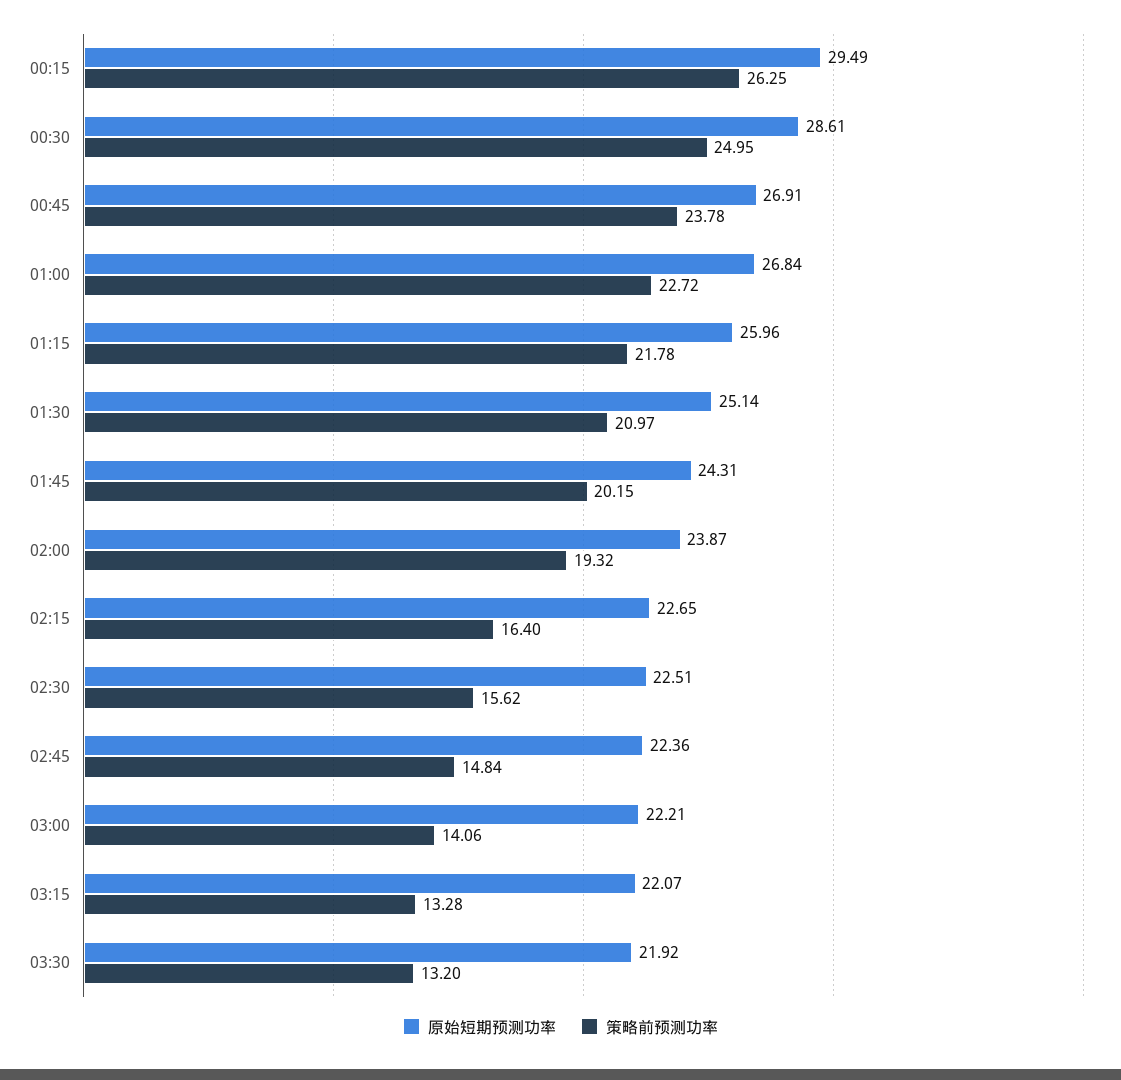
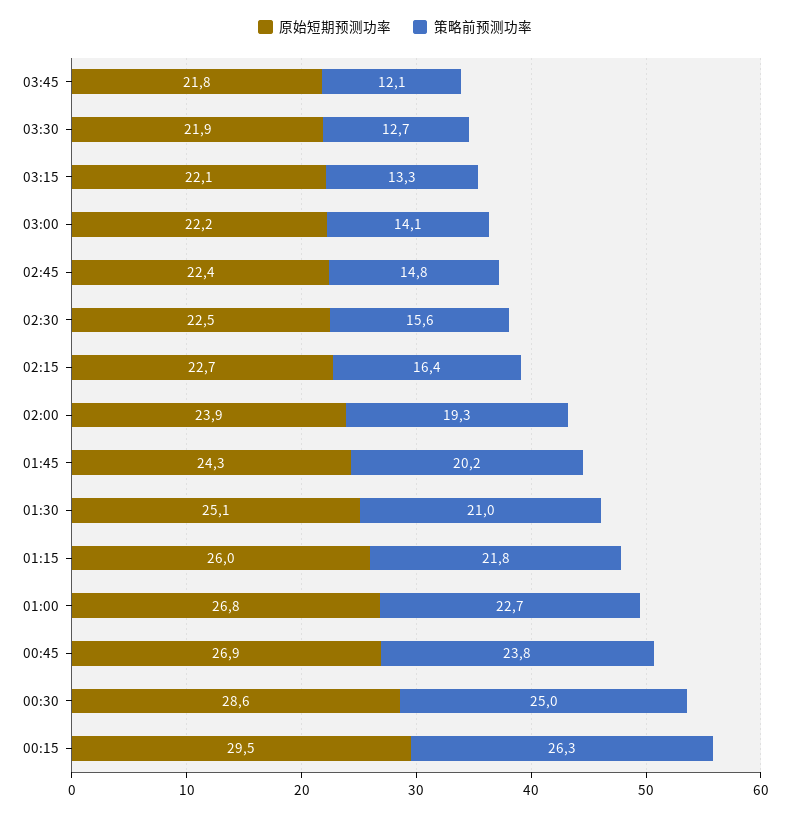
策略前预测功率, 03:30: 13.2 -> 12.7
原始短期预测功率, 03:45: none -> 21.8
策略前预测功率, 03:45: none -> 12.1

